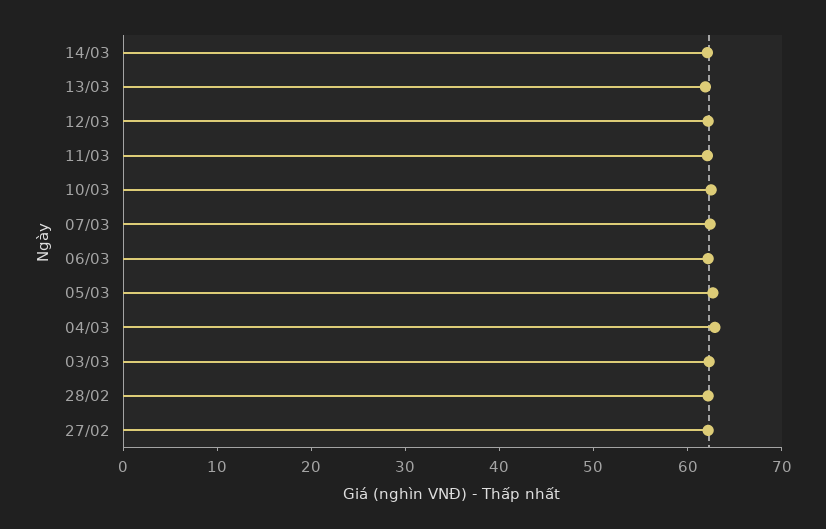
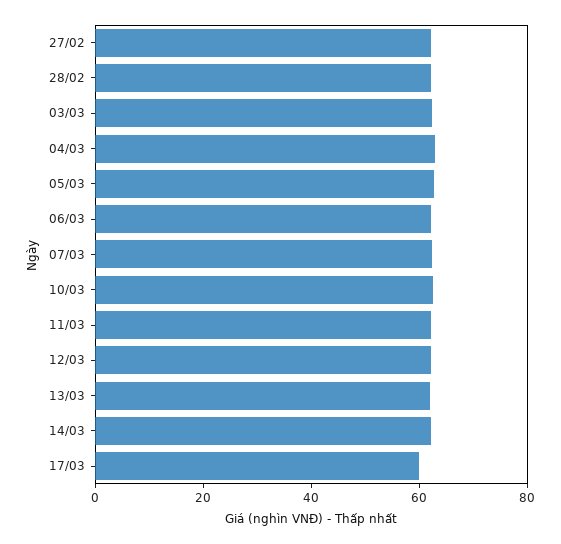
17/03: none -> 60

